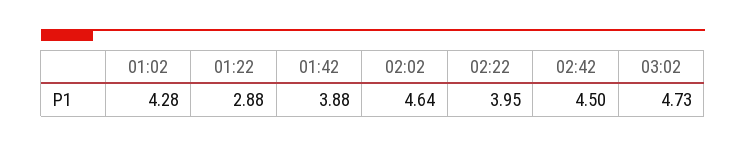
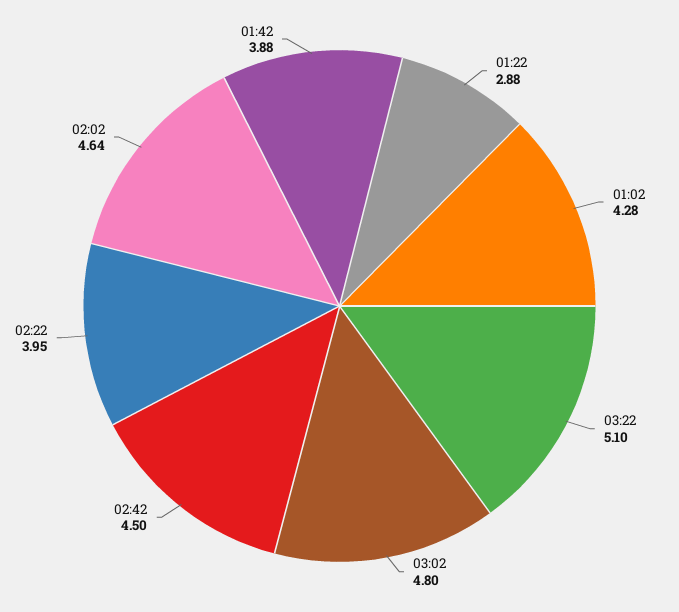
03:02: 4.73 -> 4.8
03:22: none -> 5.1

